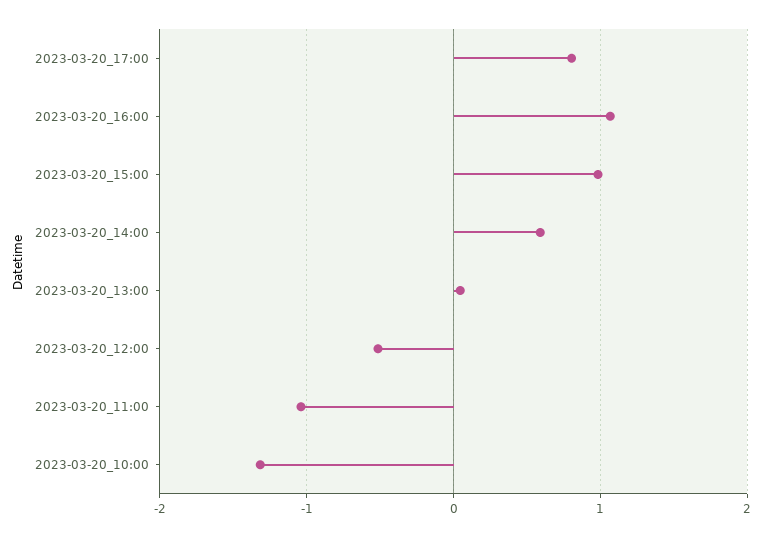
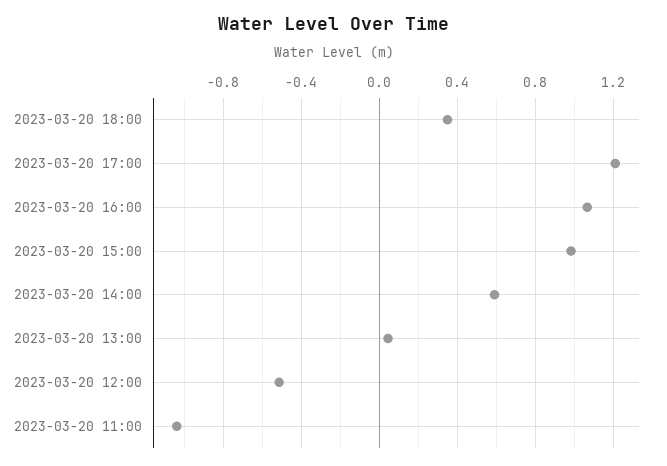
2023-03-20_17:00: 0.8 -> 1.2
2023-03-20_10:00: -1.3 -> none
2023-03-20 18:00: none -> 0.35

